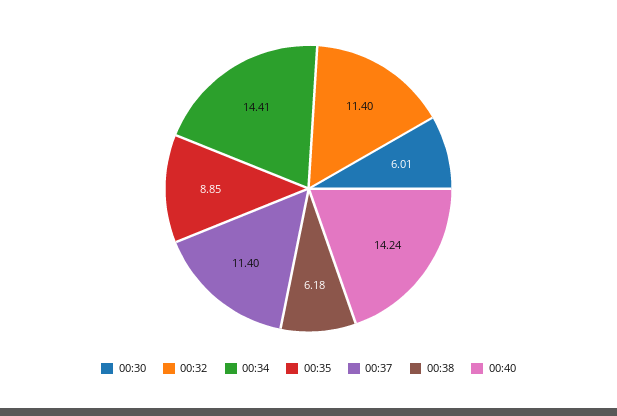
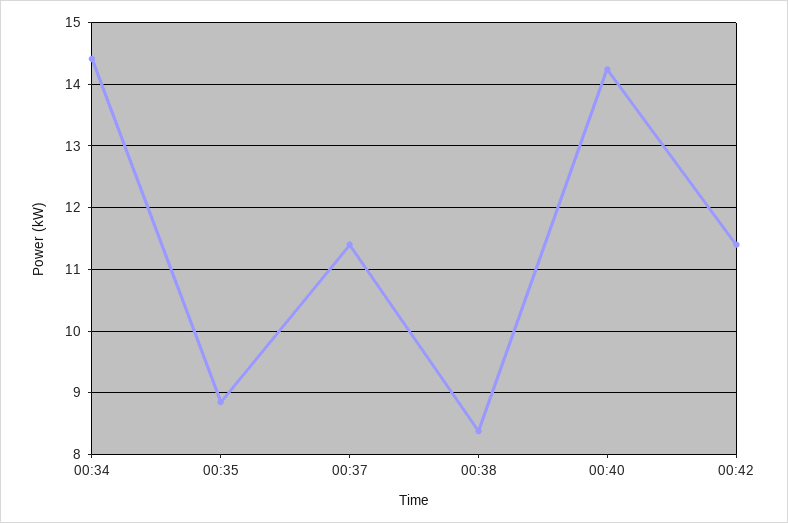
00:30: 6.01 -> none
00:32: 11.4 -> none
00:38: 6.18 -> 8.4
00:42: none -> 11.4

